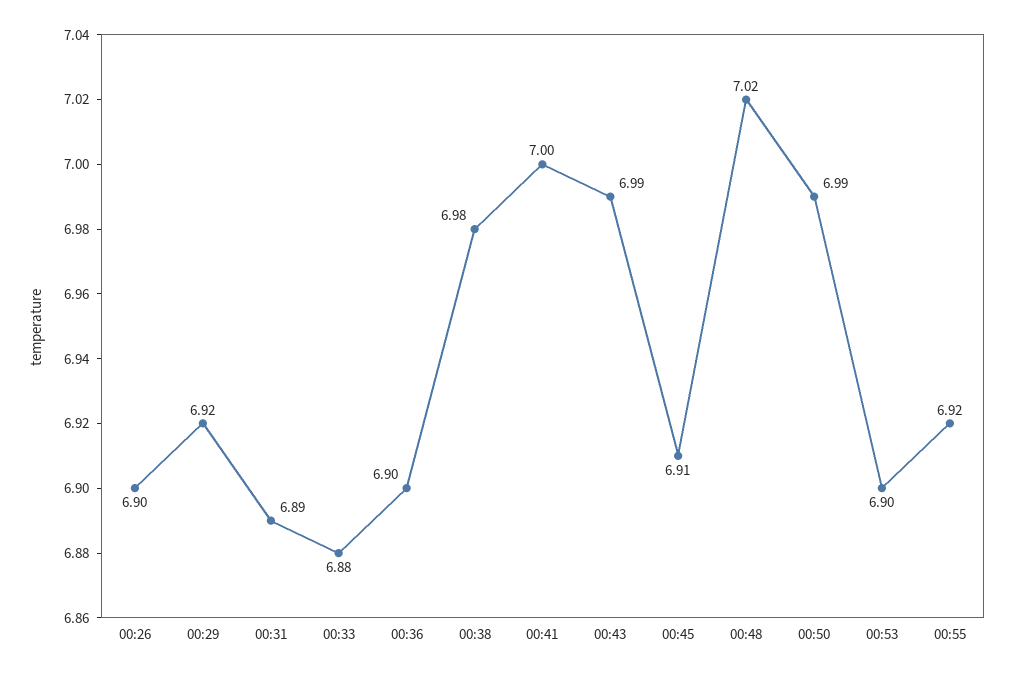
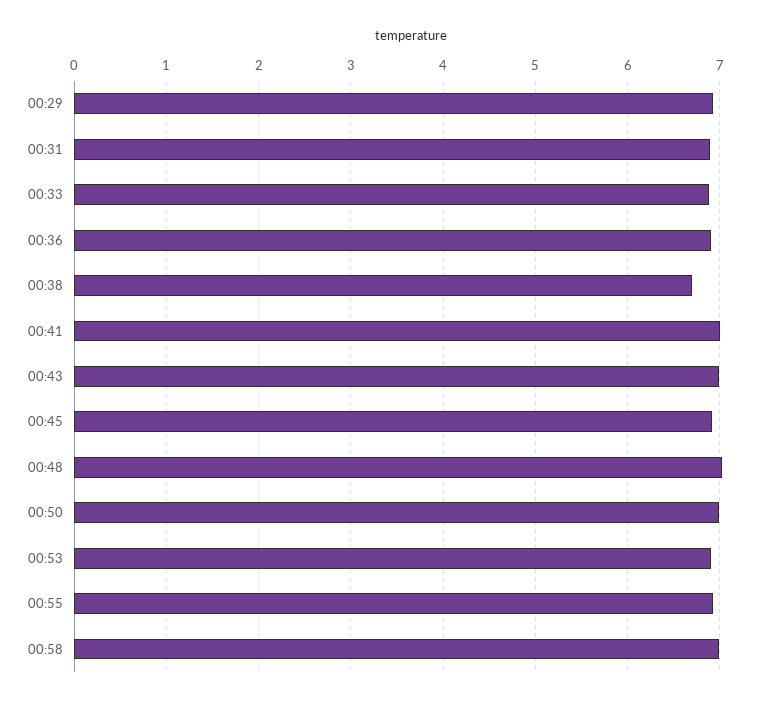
00:26: 6.9 -> none
00:38: 6.98 -> 6.7
00:58: none -> 7

